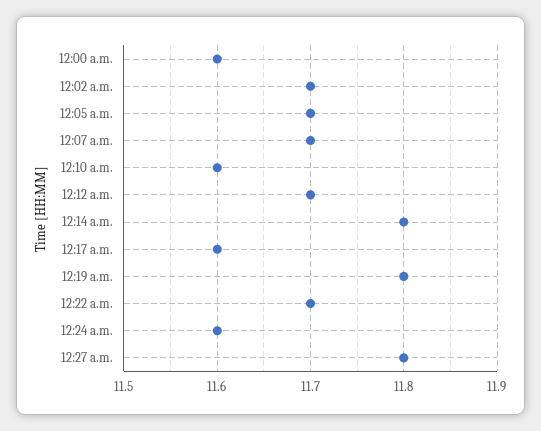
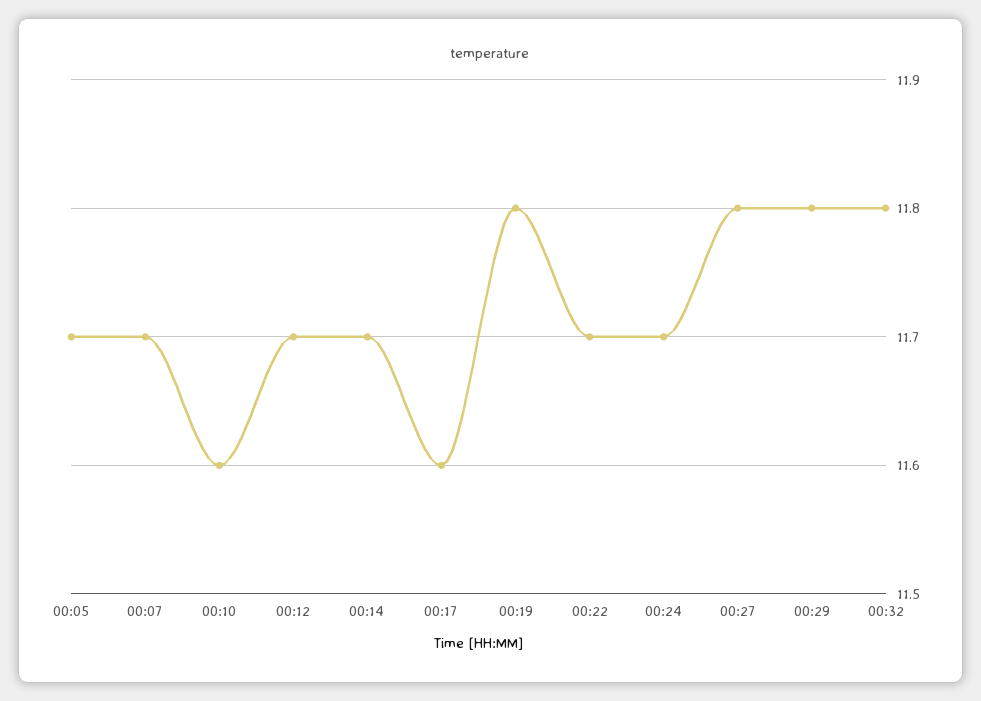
12:00 a.m.: 11.6 -> none
12:02 a.m.: 11.7 -> none
12:14 a.m.: 11.8 -> 11.7
12:24 a.m.: 11.6 -> 11.7
00:29: none -> 11.8
00:32: none -> 11.8

